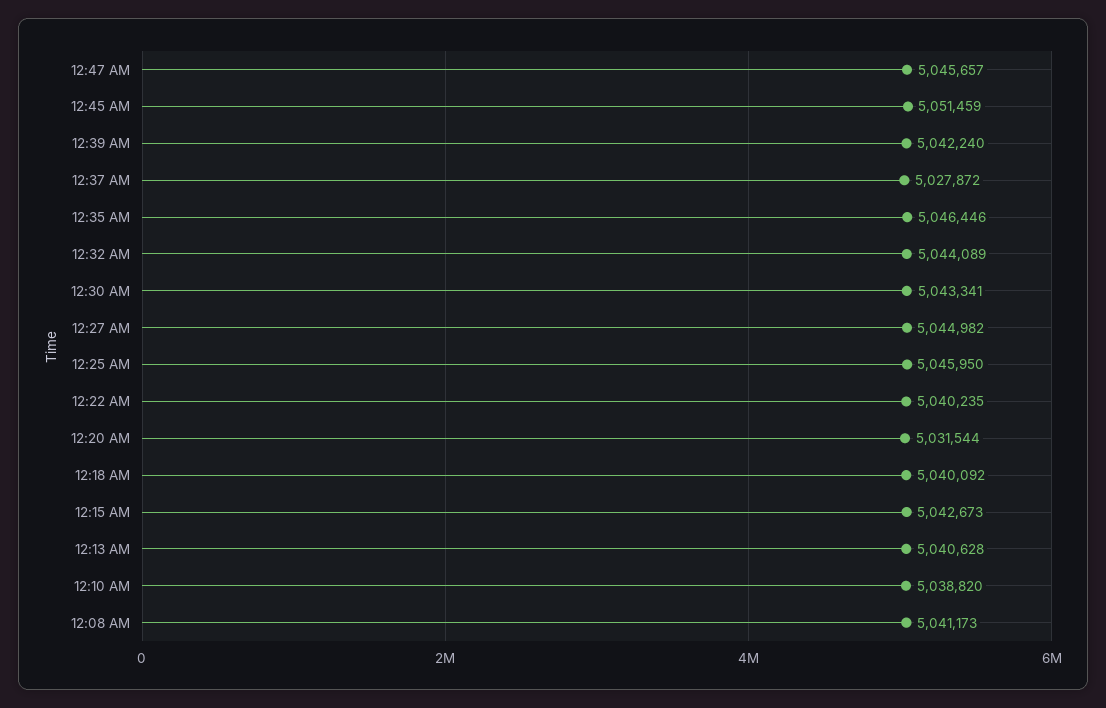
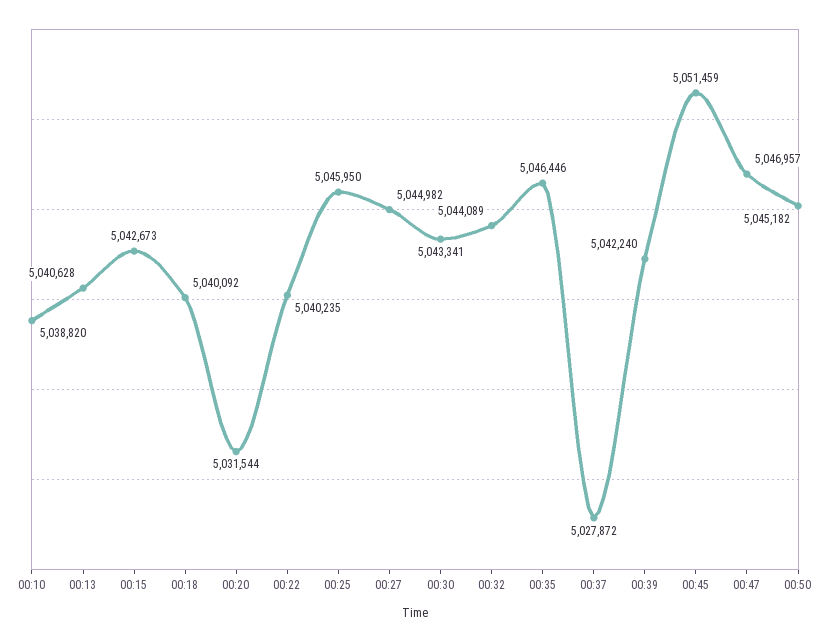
12:47 AM: 5045657 -> 5046957
12:08 AM: 5041173 -> none
00:50: none -> 5045182

